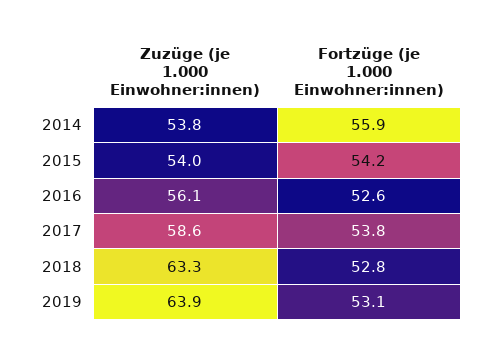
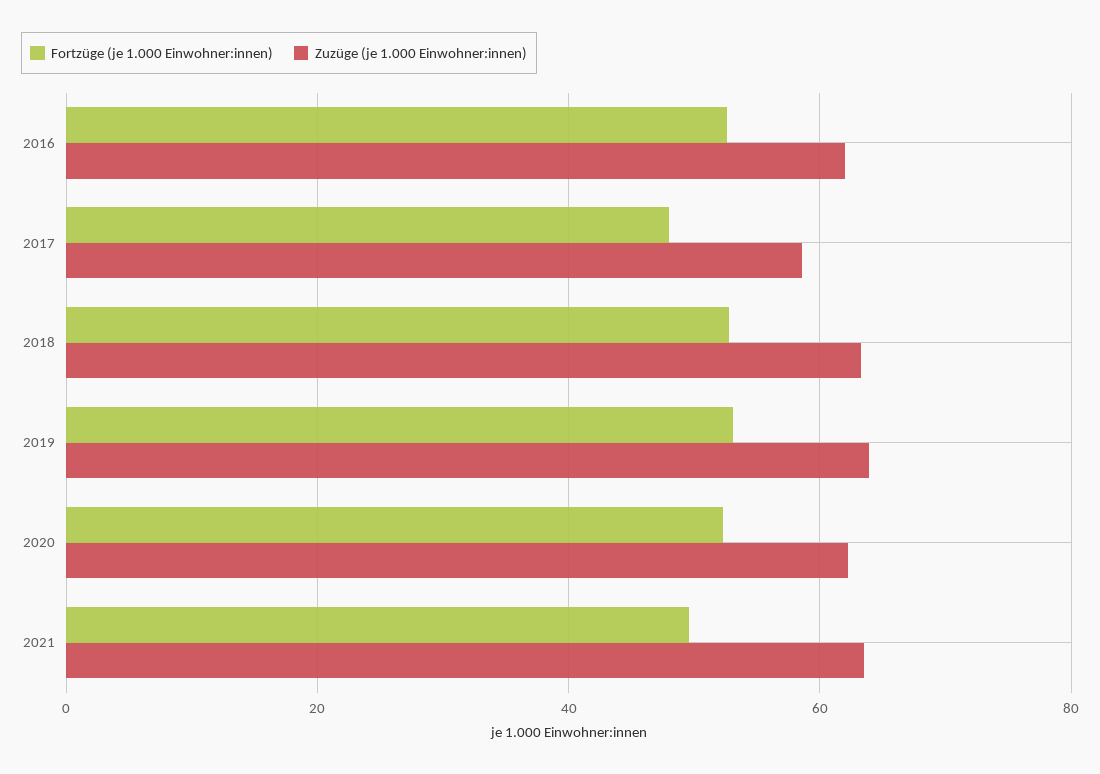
Zuzüge (je 1.000 Einwohner:innen), 2014: 53.8 -> none
Fortzüge (je 1.000 Einwohner:innen), 2014: 55.9 -> none
Zuzüge (je 1.000 Einwohner:innen), 2015: 54 -> none
Fortzüge (je 1.000 Einwohner:innen), 2015: 54.2 -> none
Zuzüge (je 1.000 Einwohner:innen), 2016: 56.1 -> 62
Fortzüge (je 1.000 Einwohner:innen), 2017: 53.8 -> 48
Fortzüge (je 1.000 Einwohner:innen), 2020: none -> 52
Zuzüge (je 1.000 Einwohner:innen), 2020: none -> 62
Fortzüge (je 1.000 Einwohner:innen), 2021: none -> 50
Zuzüge (je 1.000 Einwohner:innen), 2021: none -> 64

